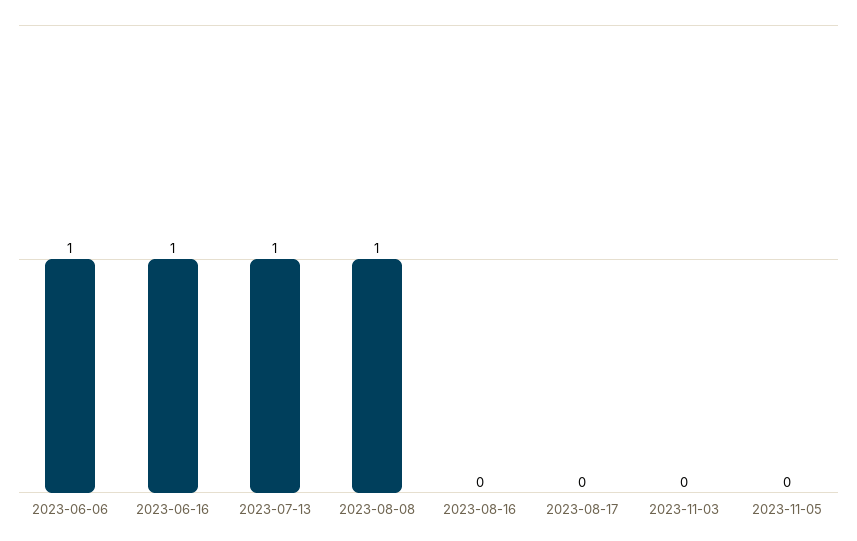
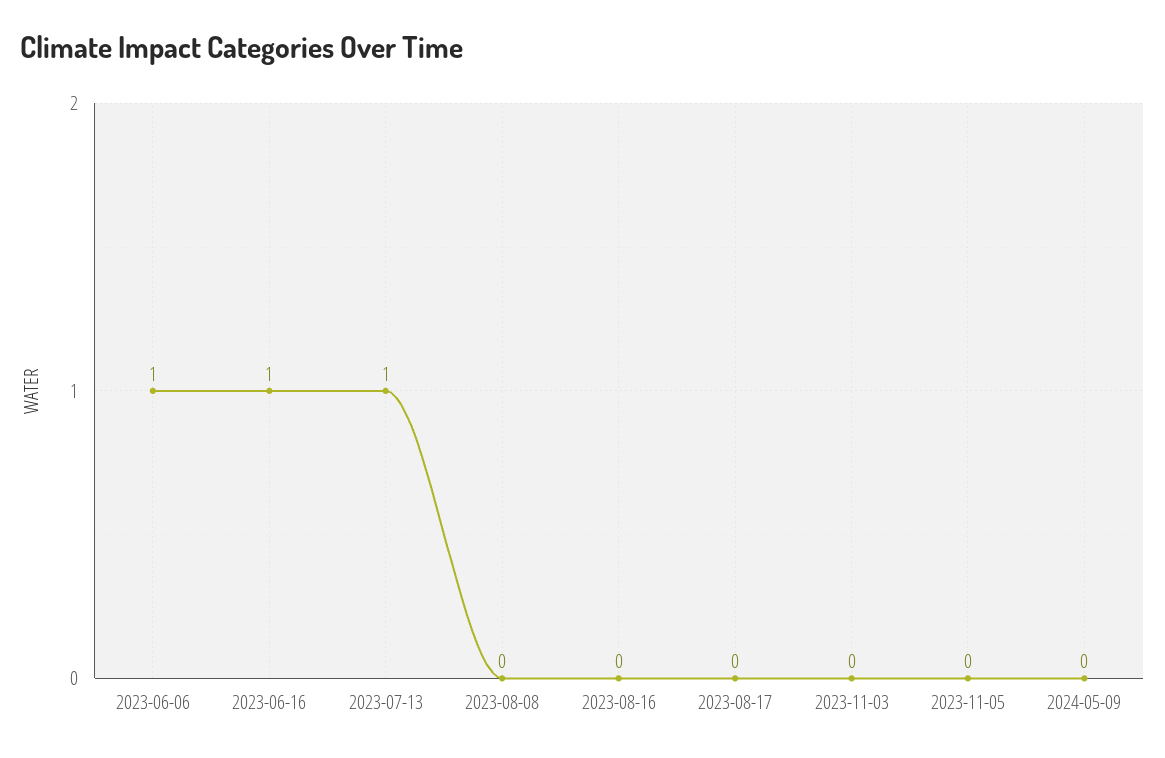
2023-08-08: 1 -> 0
2024-05-09: none -> 0

